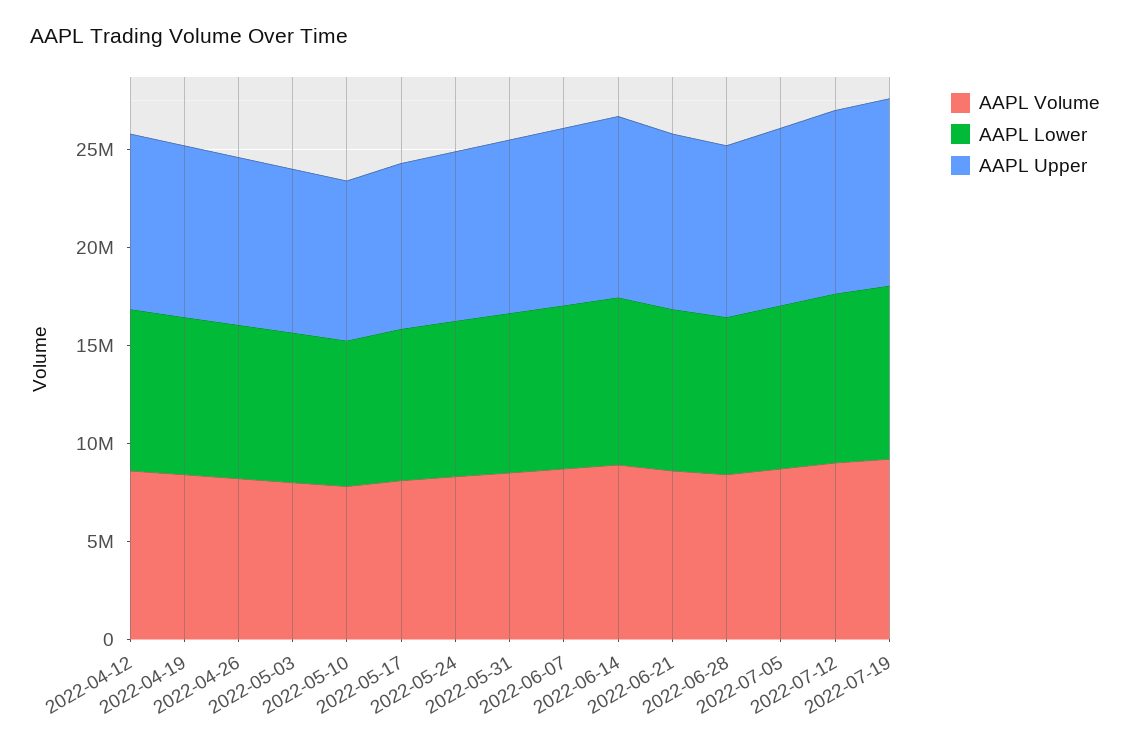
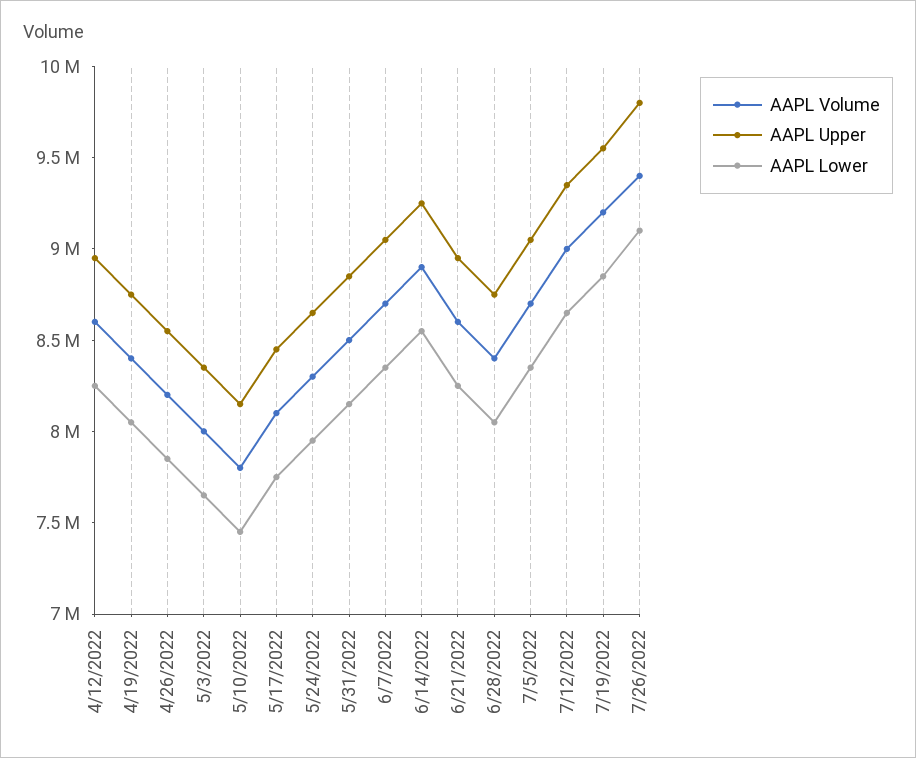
AAPL Volume, 7/26/2022: none -> 9400000
AAPL Upper, 7/26/2022: none -> 9800000
AAPL Lower, 7/26/2022: none -> 9100000

